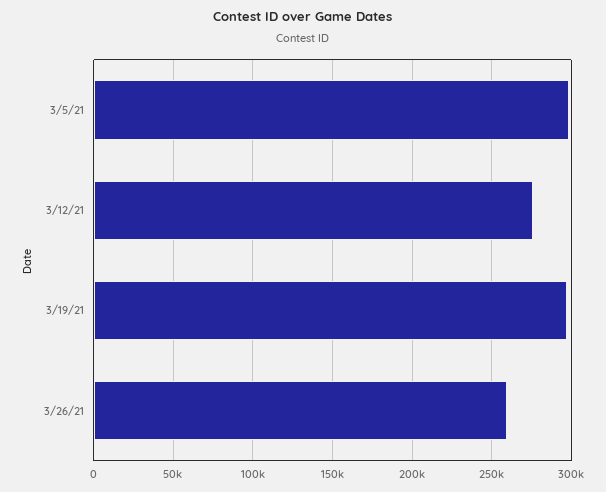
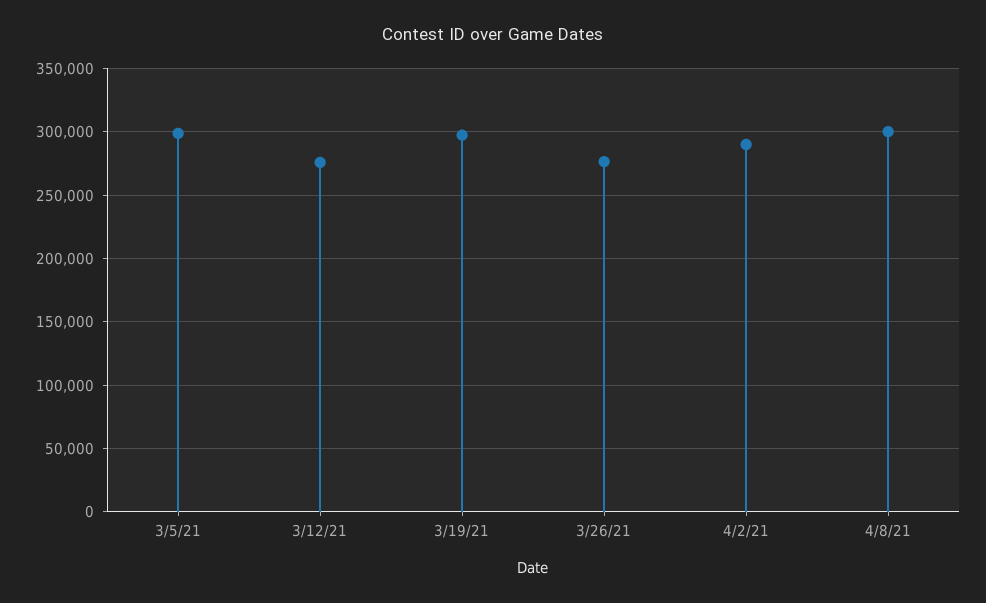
3/26/21: 260000 -> 275000
4/2/21: none -> 290000
4/8/21: none -> 300000

